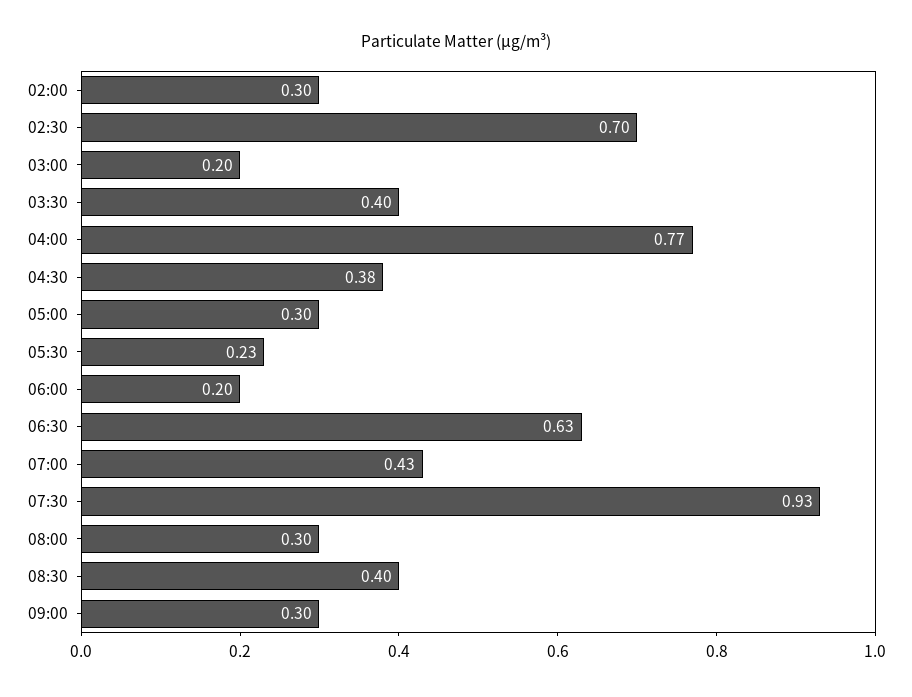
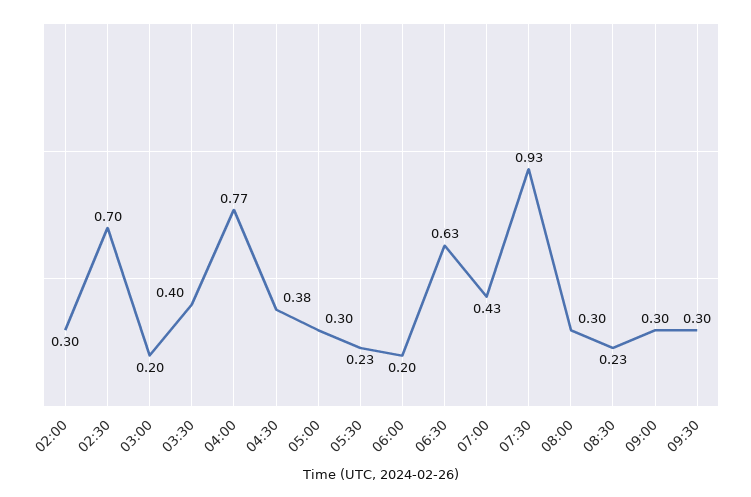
08:30: 0.4 -> 0.23
09:30: none -> 0.3

